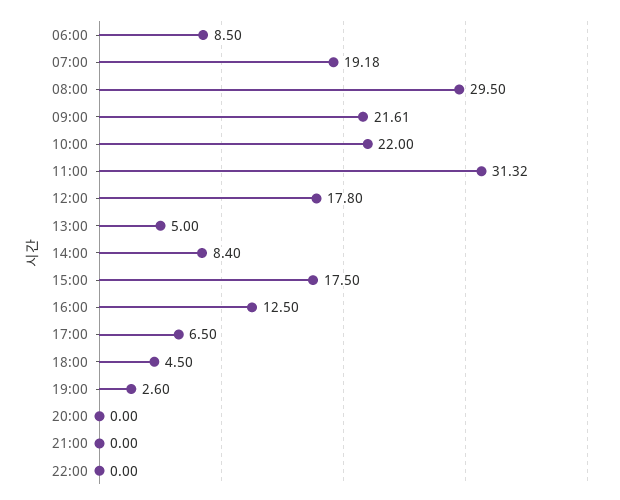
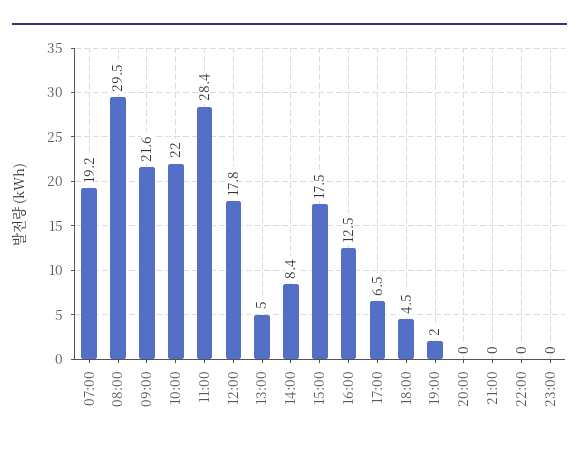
06:00: 8.5 -> none
11:00: 31.32 -> 28.4
19:00: 2.6 -> 2
23:00: none -> 0

